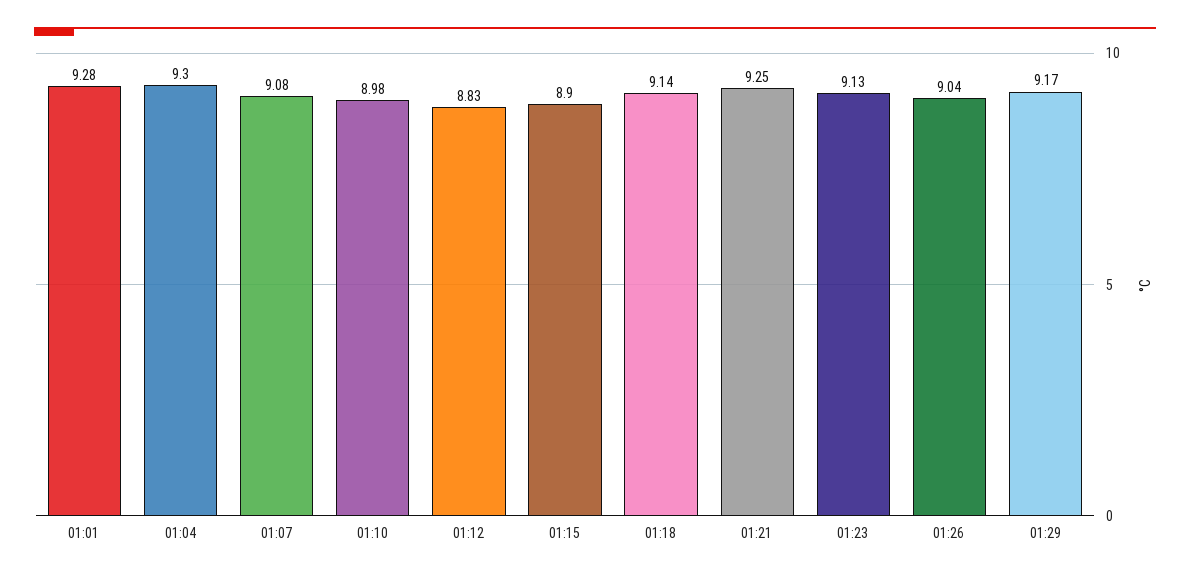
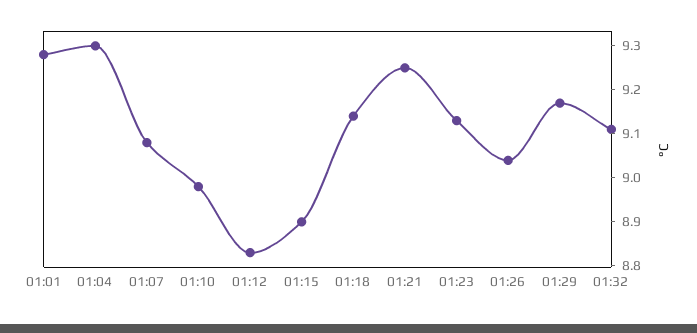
01:32: none -> 9.1

